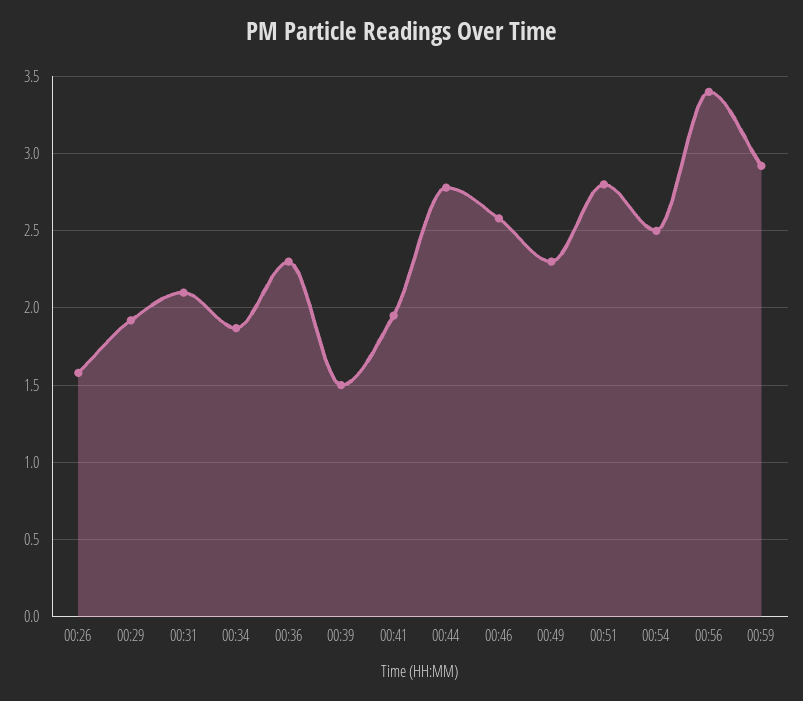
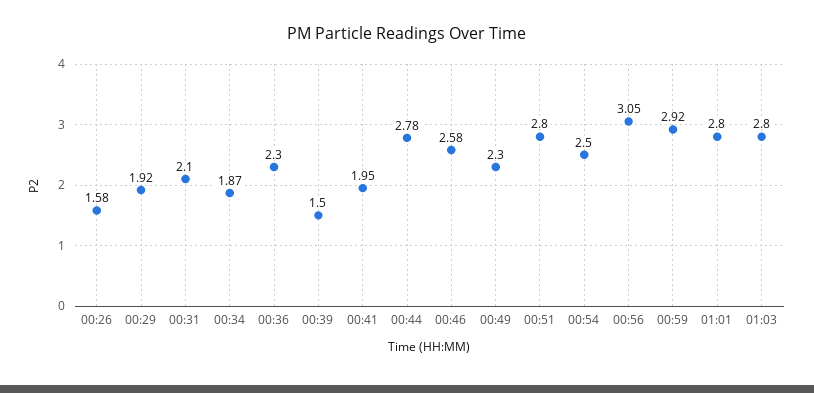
00:56: 3.4 -> 3.05
01:01: none -> 2.8
01:03: none -> 2.8

